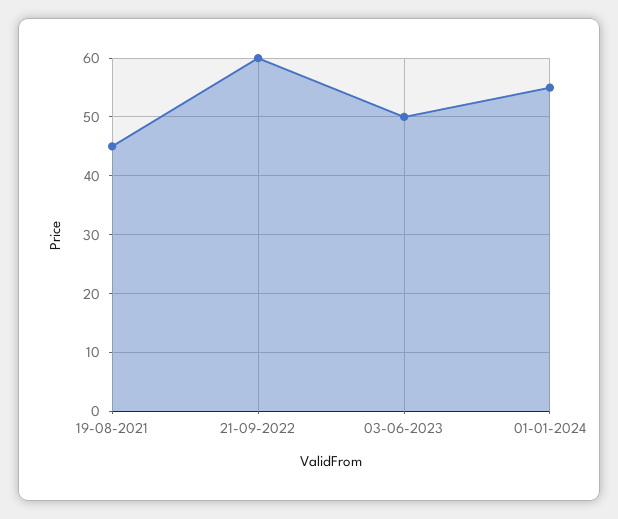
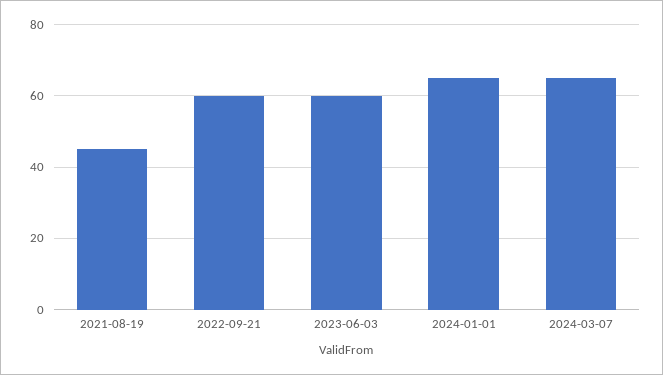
03-06-2023: 50 -> 60
01-01-2024: 55 -> 65
2024-03-07: none -> 65

